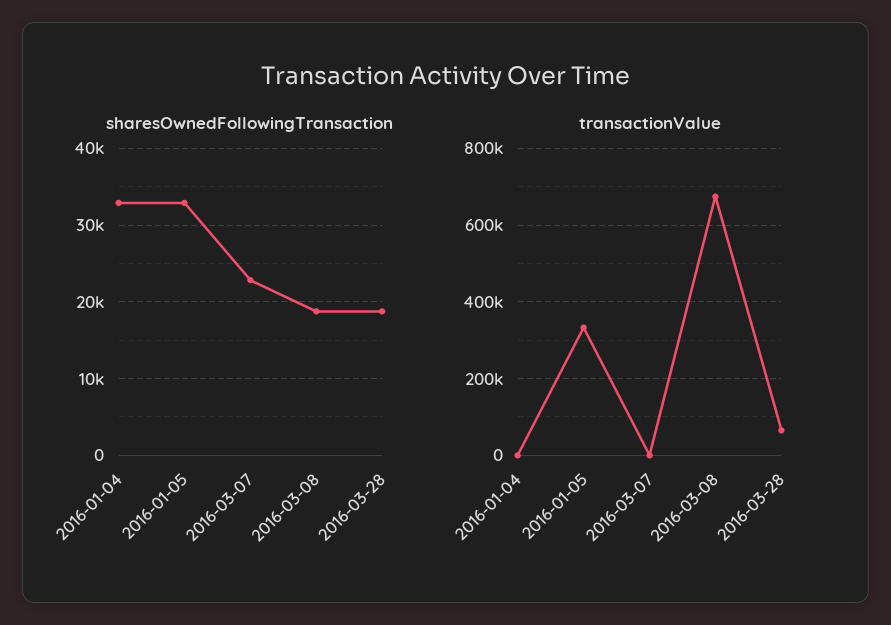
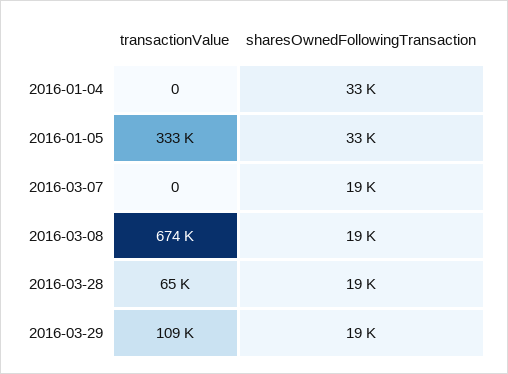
sharesOwnedFollowingTransaction, 2016-03-07: 23000 -> 19000
transactionValue, 2016-03-29: none -> 109000
sharesOwnedFollowingTransaction, 2016-03-29: none -> 19000

